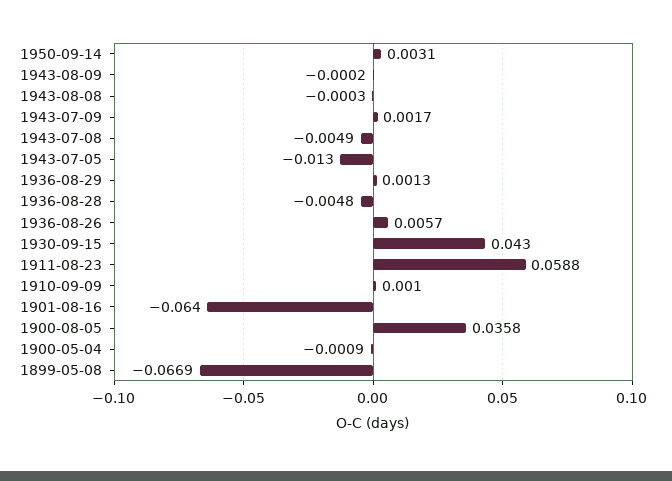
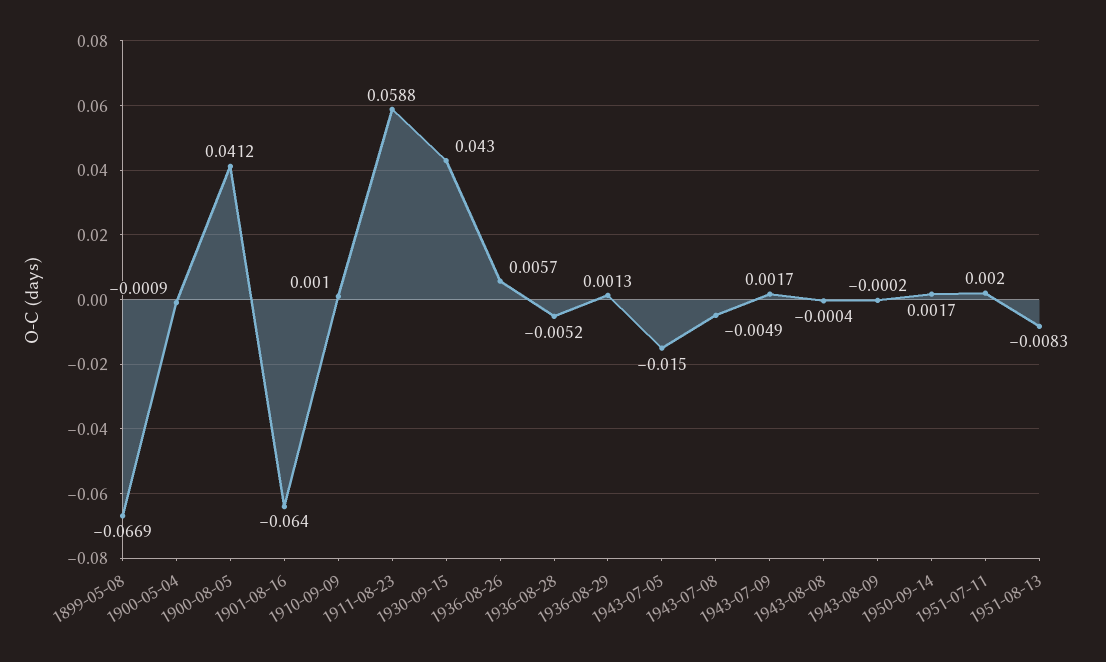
1950-09-14: 0.0031 -> 0.0017
1943-08-08: -0.0003 -> -0.0004
1943-07-05: -0.013 -> -0.015
1936-08-28: -0.0048 -> -0.0052
1900-08-05: 0.0358 -> 0.0412
1951-07-11: none -> 0.002
1951-08-13: none -> -0.0083

